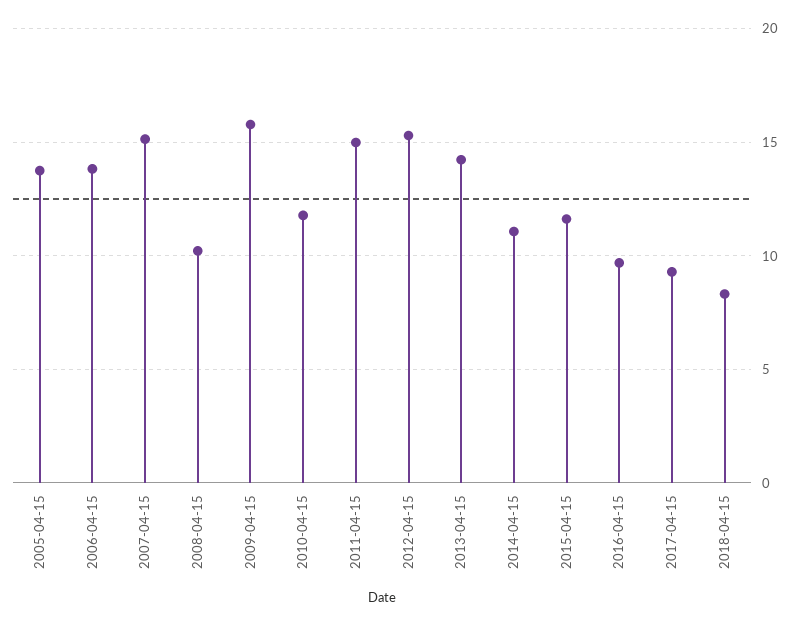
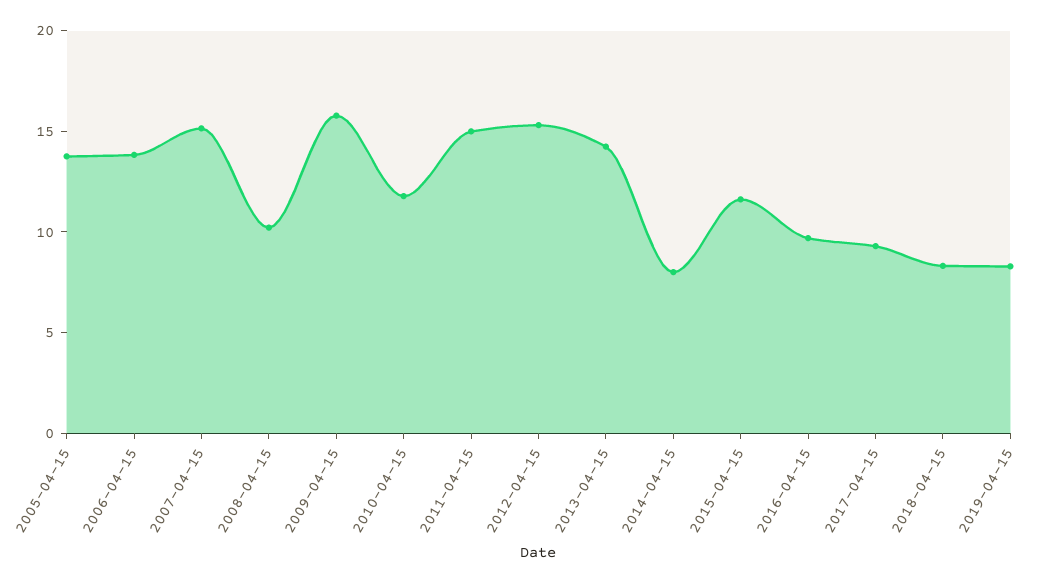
2014-04-15: 11 -> 8
2019-04-15: none -> 8

